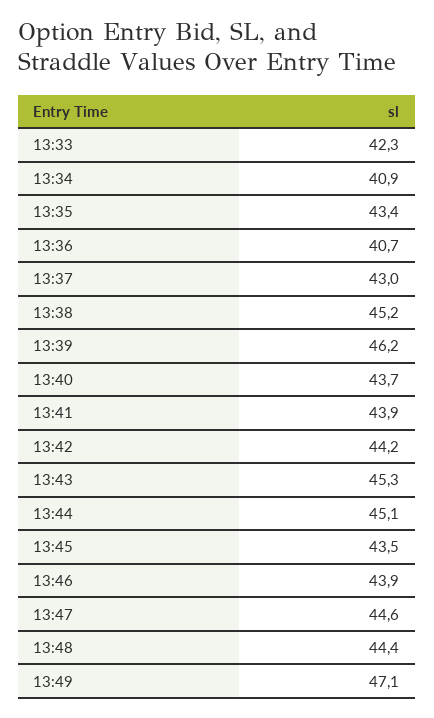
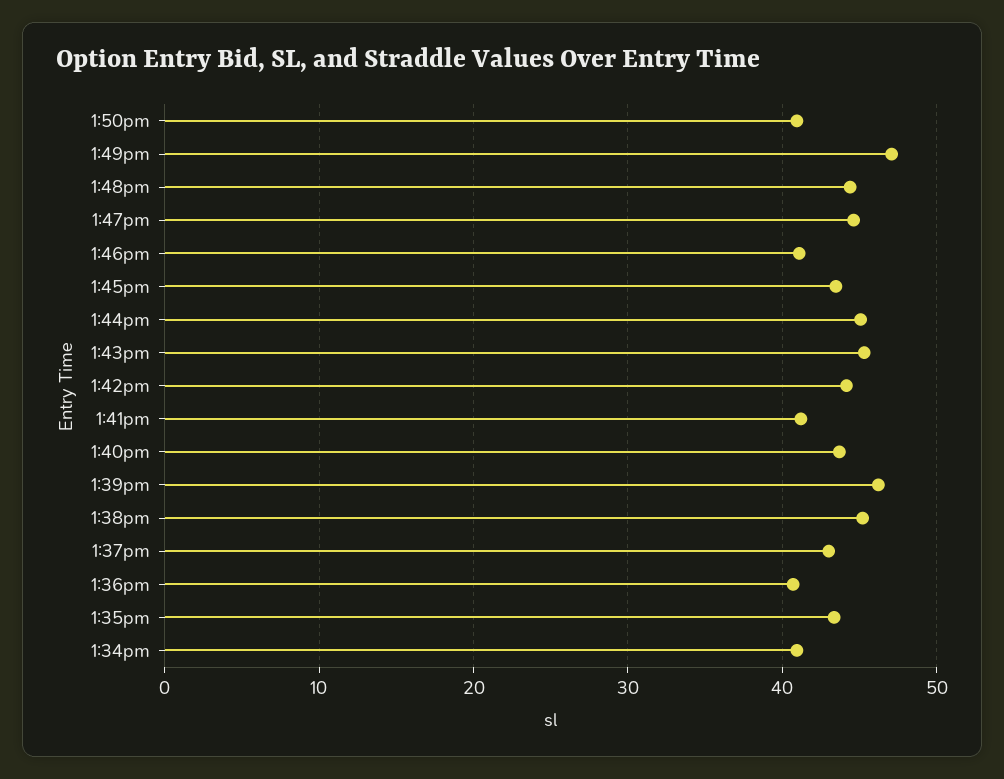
13:33: 42.3 -> none
13:41: 43.9 -> 41
13:46: 43.9 -> 41
1:50pm: none -> 41

